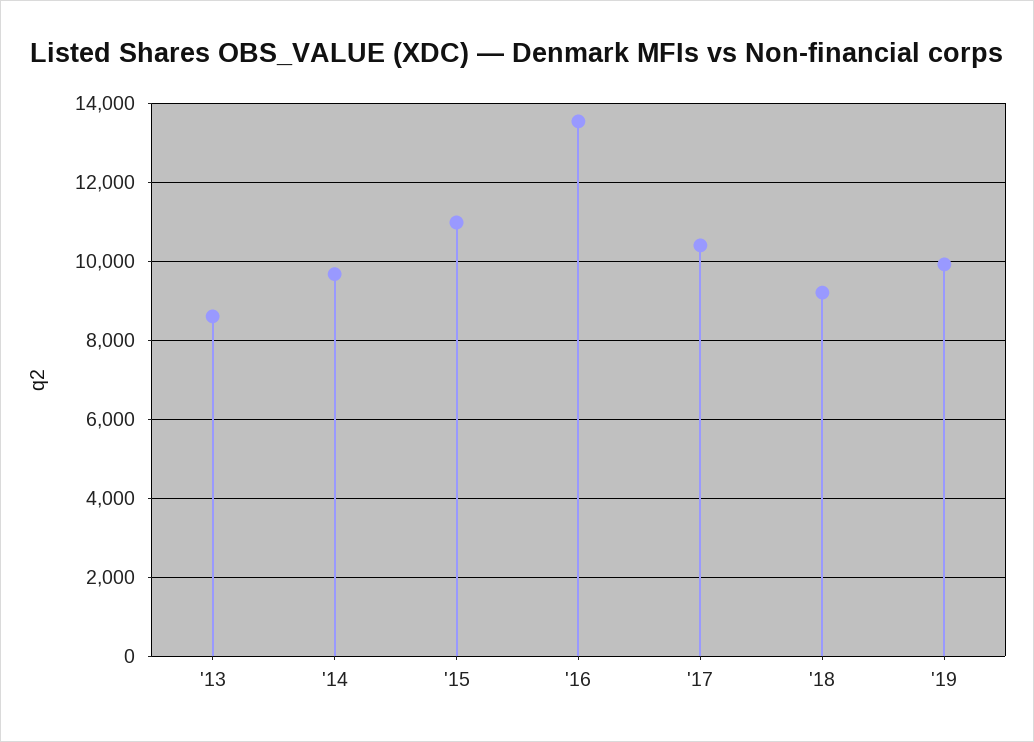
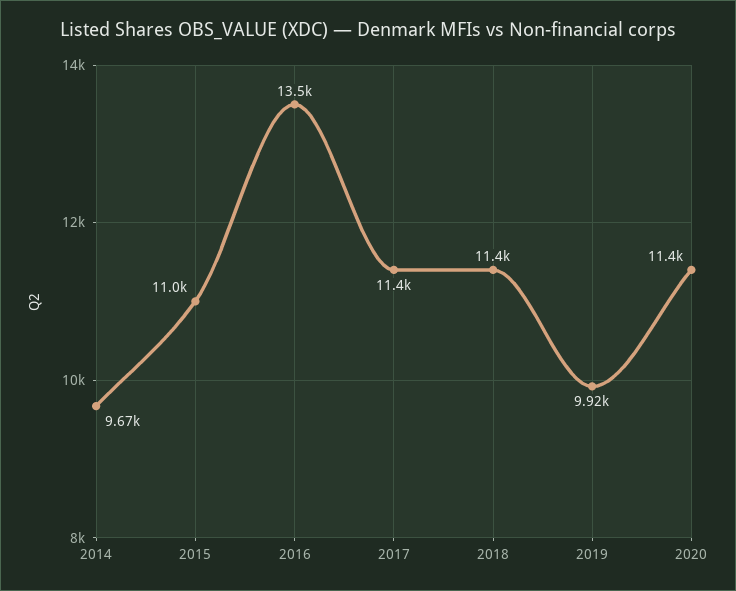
'13: 8600 -> none
'17: 10400 -> 11400
'18: 9200 -> 11400
2020: none -> 11400

